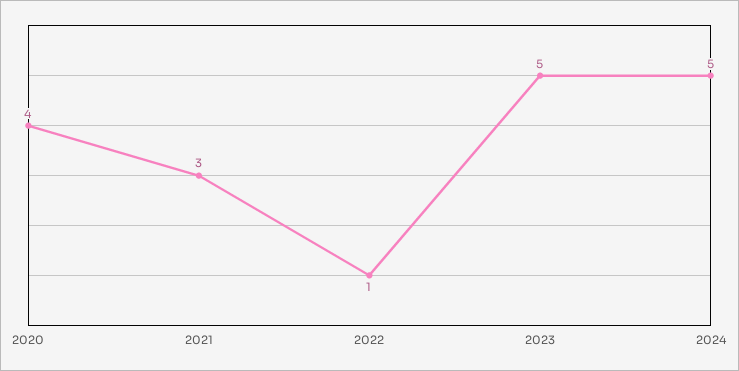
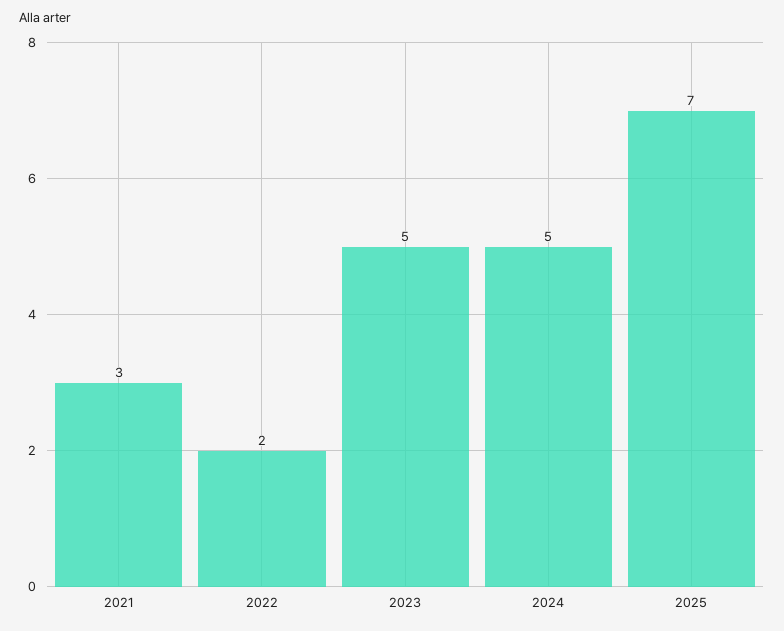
2020: 4 -> none
2022: 1 -> 2
2025: none -> 7

